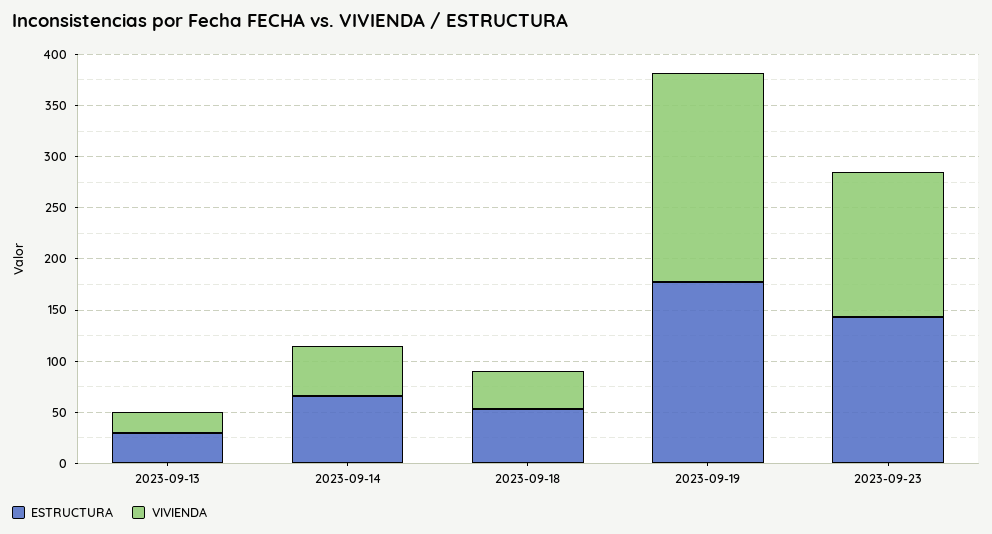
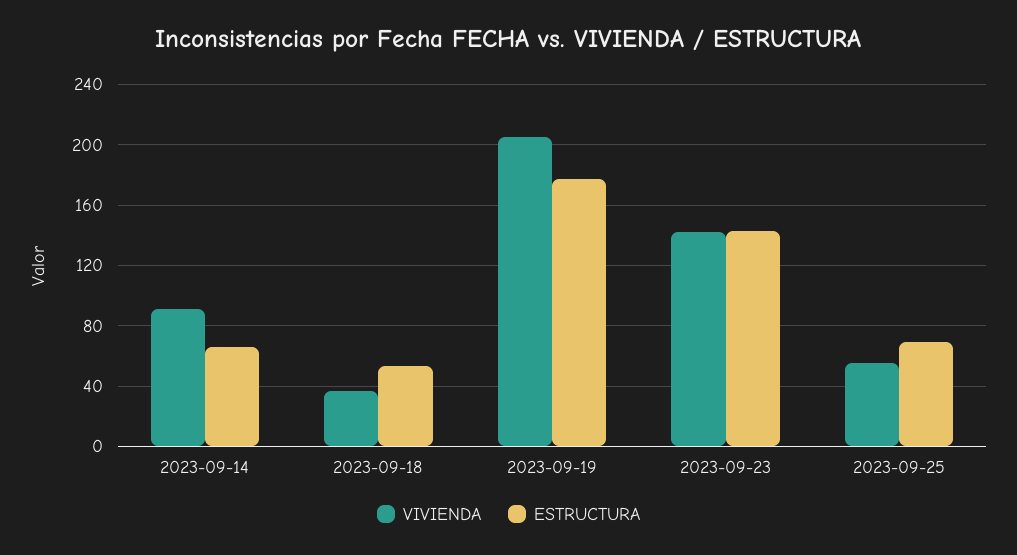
ESTRUCTURA, 2023-09-13: 30 -> none
VIVIENDA, 2023-09-13: 20 -> none
VIVIENDA, 2023-09-14: 50 -> 90
VIVIENDA, 2023-09-25: none -> 55
ESTRUCTURA, 2023-09-25: none -> 70

